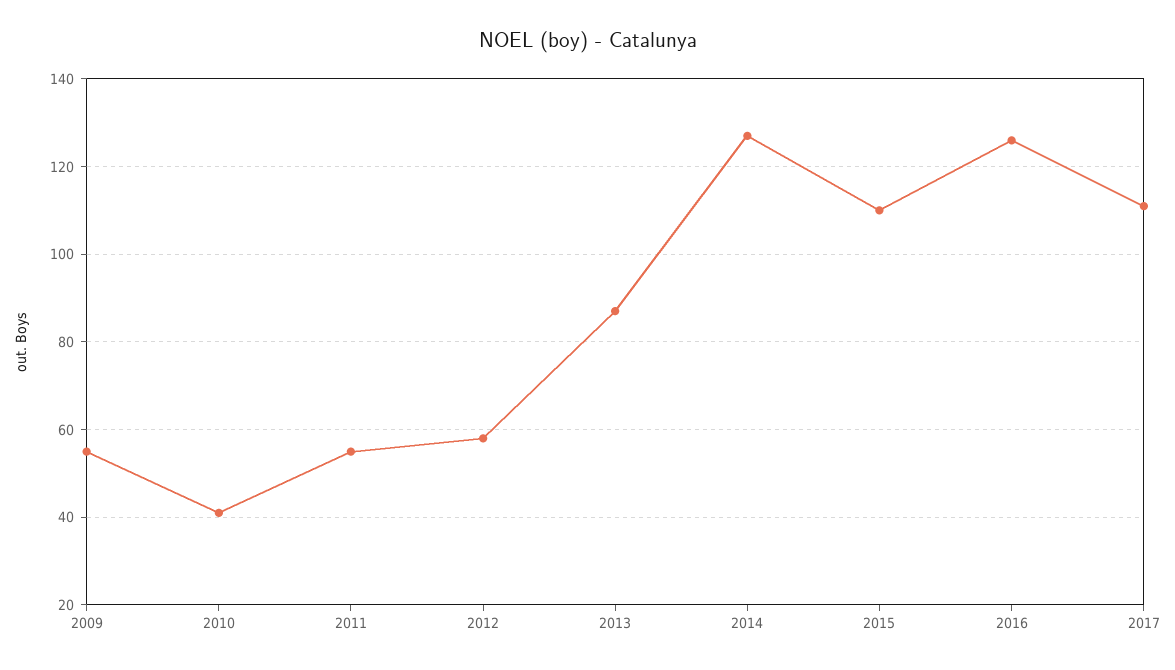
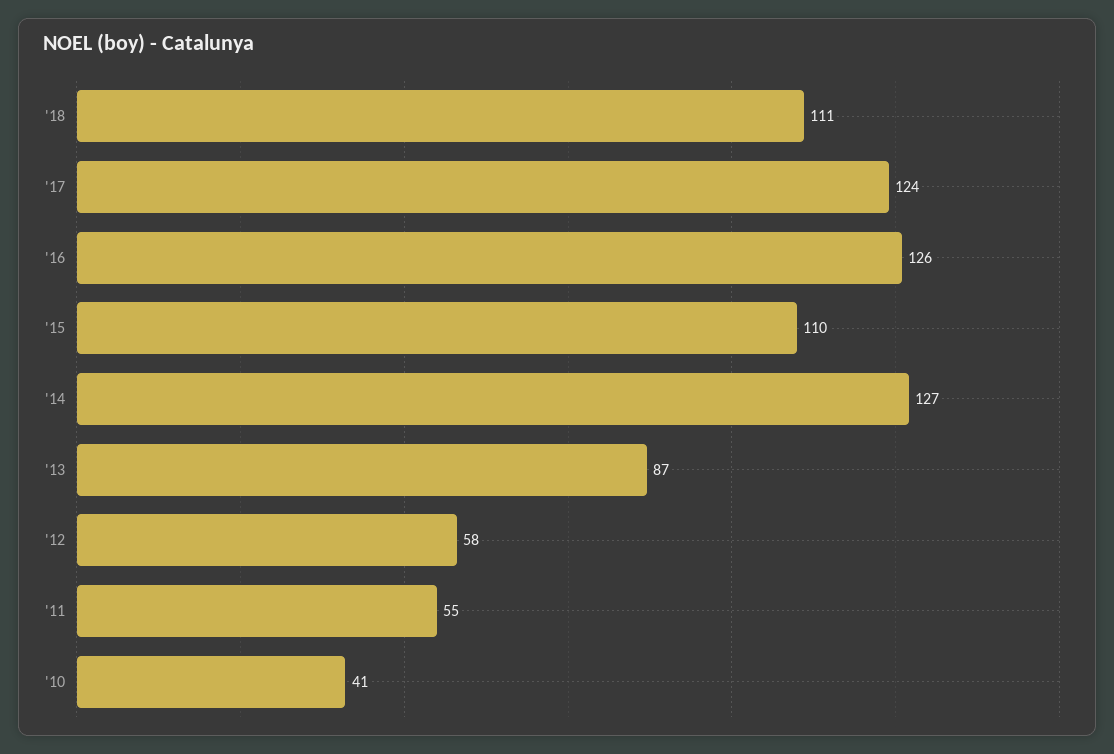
2009: 55 -> none
2017: 110 -> 124
'18: none -> 111

